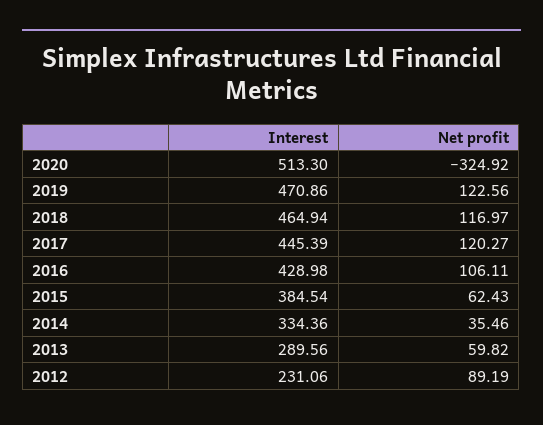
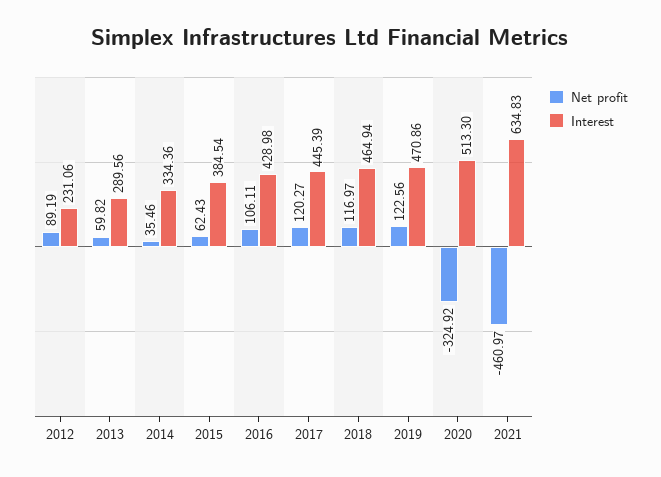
Net profit, 2021: none -> -460.97
Interest, 2021: none -> 634.83

